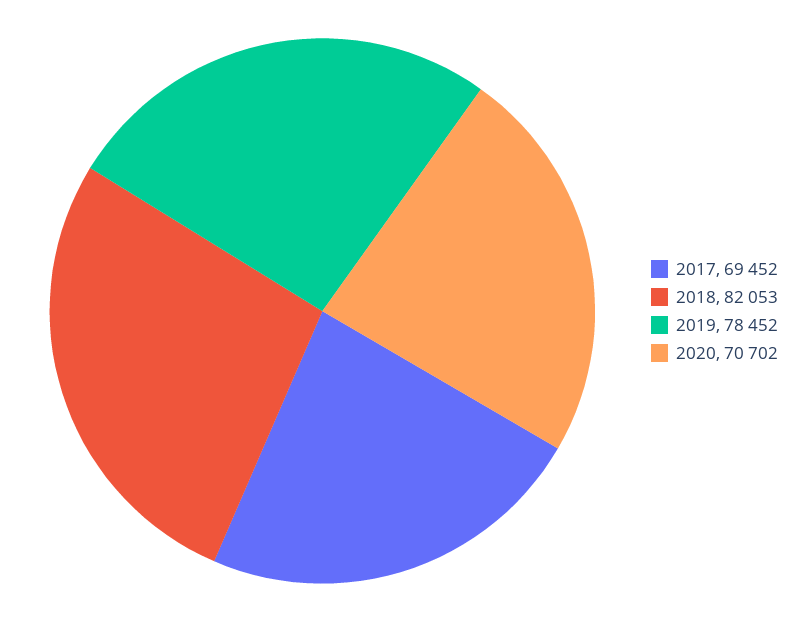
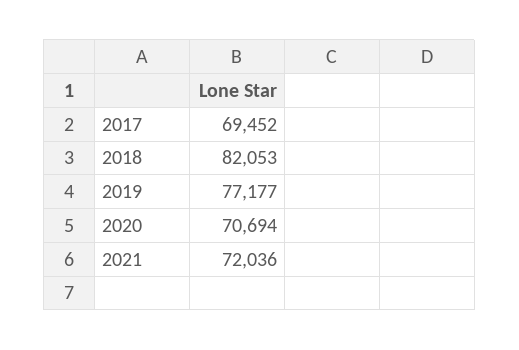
2019: 78452 -> 77177
2020: 70702 -> 70694
2021: none -> 72036

